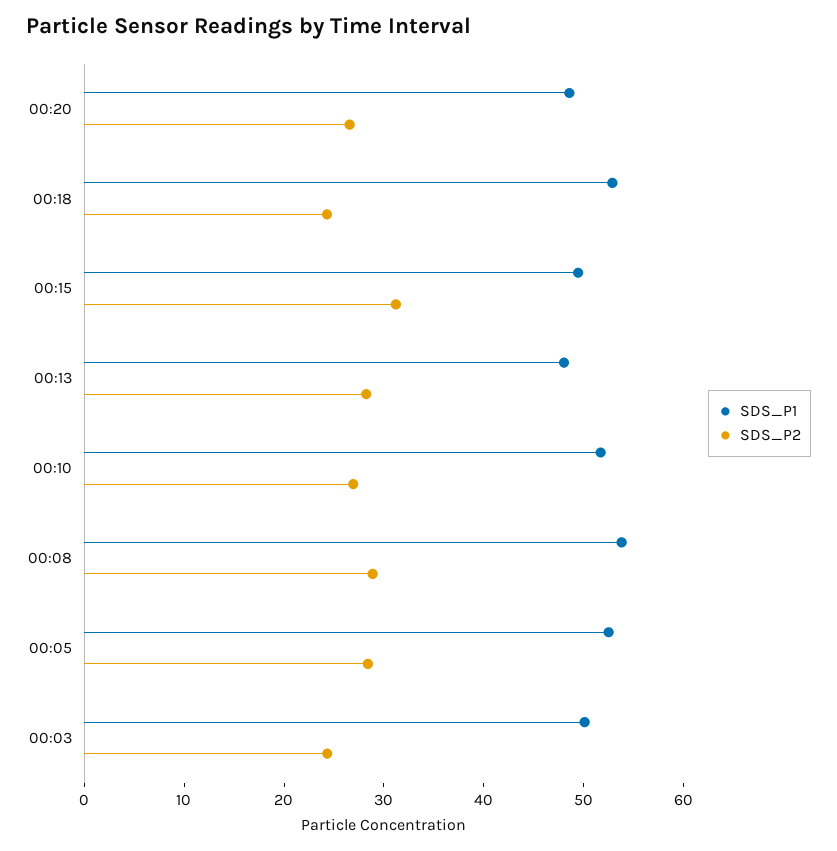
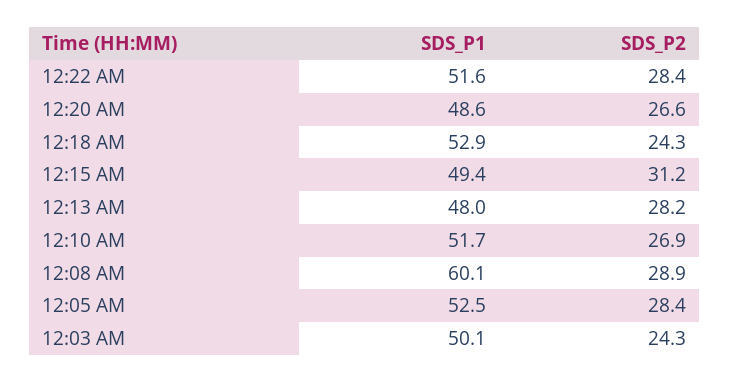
SDS_P1, 00:08: 54 -> 60.1
SDS_P1, 12:22 AM: none -> 51.6
SDS_P2, 12:22 AM: none -> 28.4

